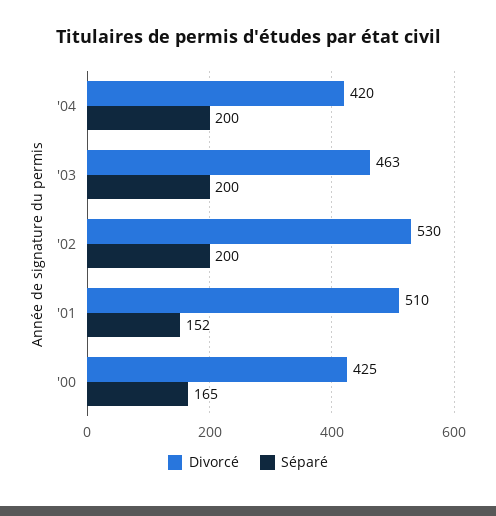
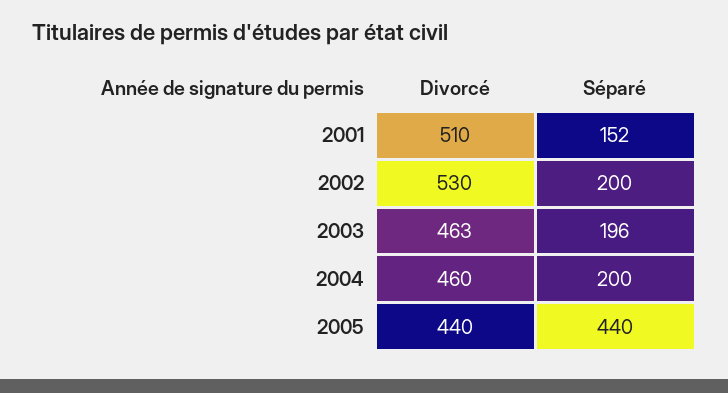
Divorcé, '04: 420 -> 460
Séparé, '03: 200 -> 196
Divorcé, '00: 425 -> none
Séparé, '00: 165 -> none
Divorcé, 2005: none -> 440
Séparé, 2005: none -> 440

